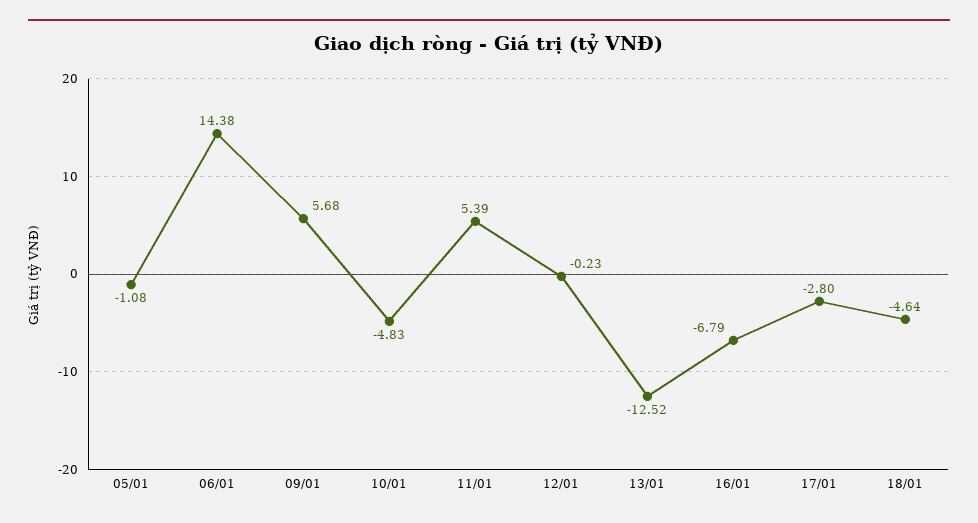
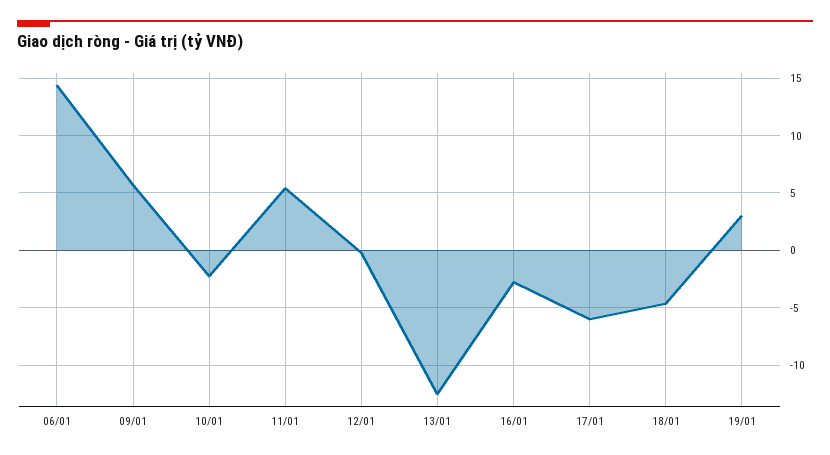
05/01: -1.08 -> none
10/01: -4.83 -> -2
16/01: -6.79 -> -3
17/01: -2.8 -> -6
19/01: none -> 3

